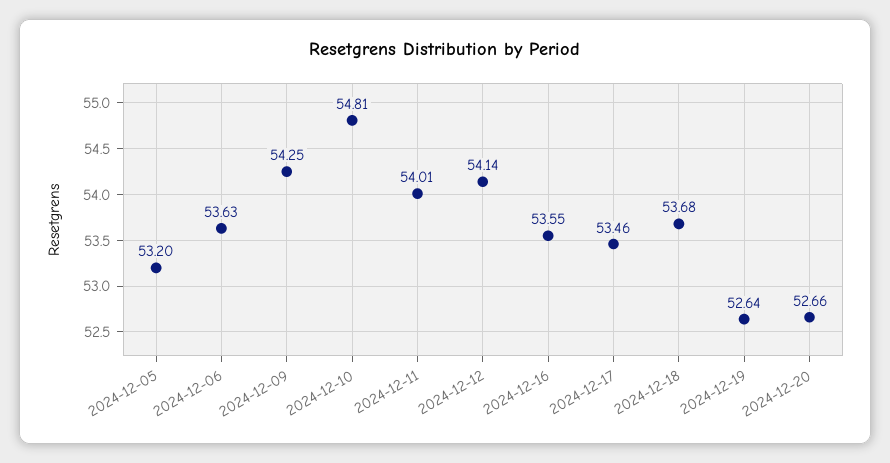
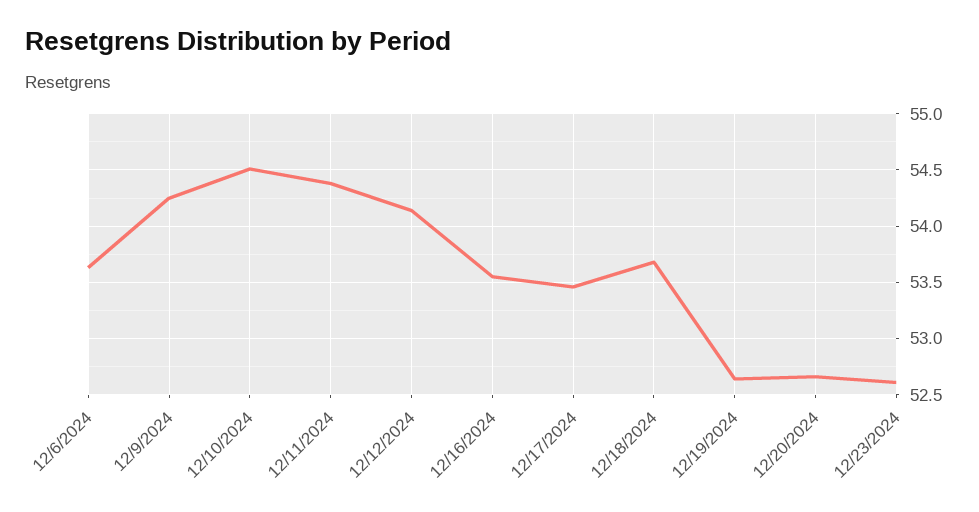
2024-12-05: 53.2 -> none
2024-12-10: 54.81 -> 54.5
2024-12-11: 54.01 -> 54.4
12/23/2024: none -> 52.6

